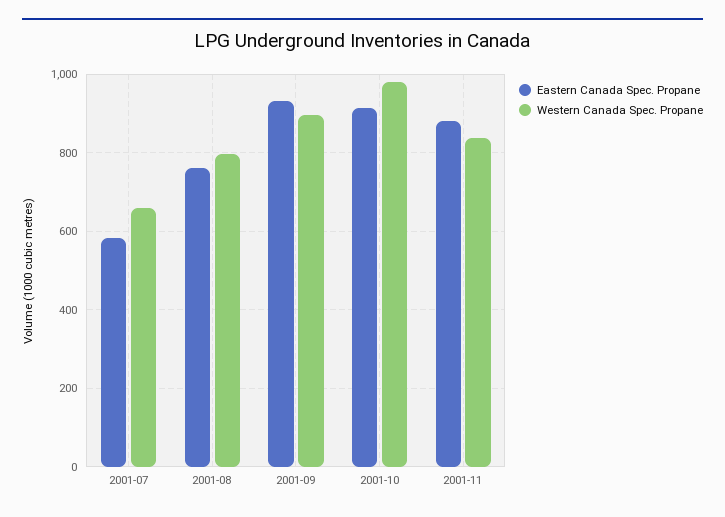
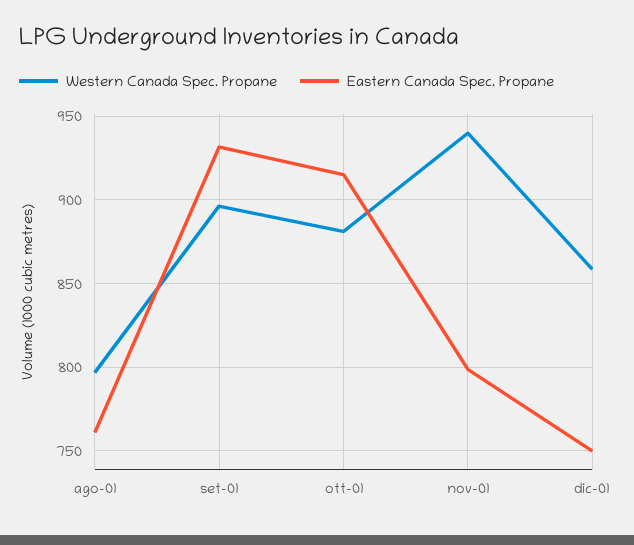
Eastern Canada Spec. Propane, 2001-07: 580 -> none
Western Canada Spec. Propane, 2001-07: 660 -> none
Western Canada Spec. Propane, 2001-10: 980 -> 880
Eastern Canada Spec. Propane, 2001-11: 880 -> 800
Western Canada Spec. Propane, 2001-11: 840 -> 940
Western Canada Spec. Propane, dic-01: none -> 860
Eastern Canada Spec. Propane, dic-01: none -> 750

